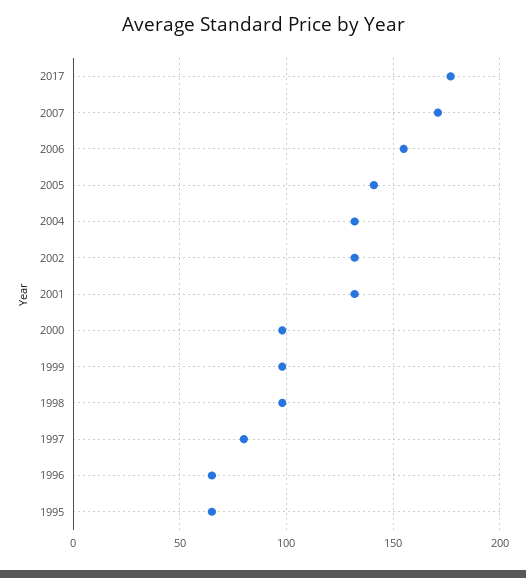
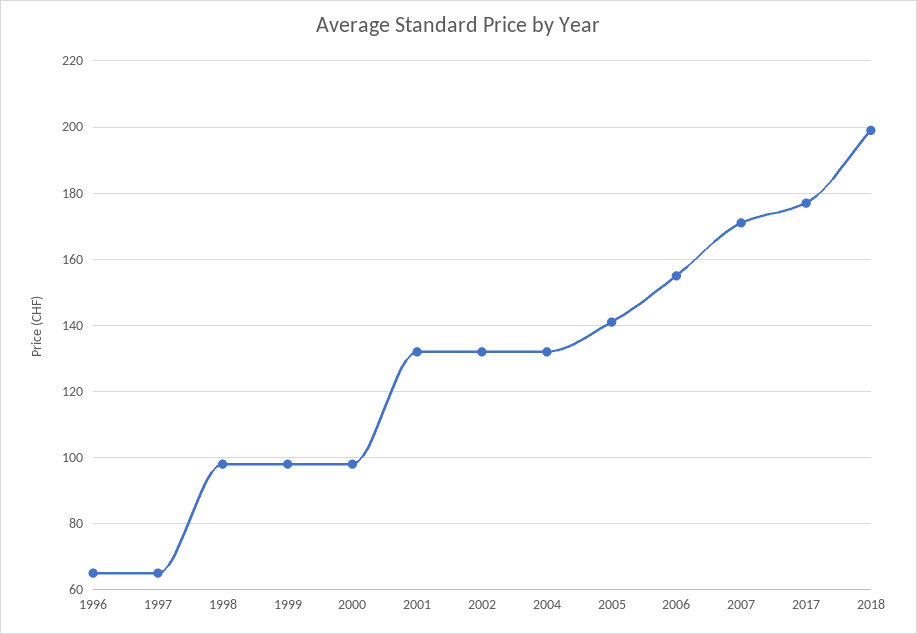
1997: 80 -> 65
1995: 65 -> none
2018: none -> 200

